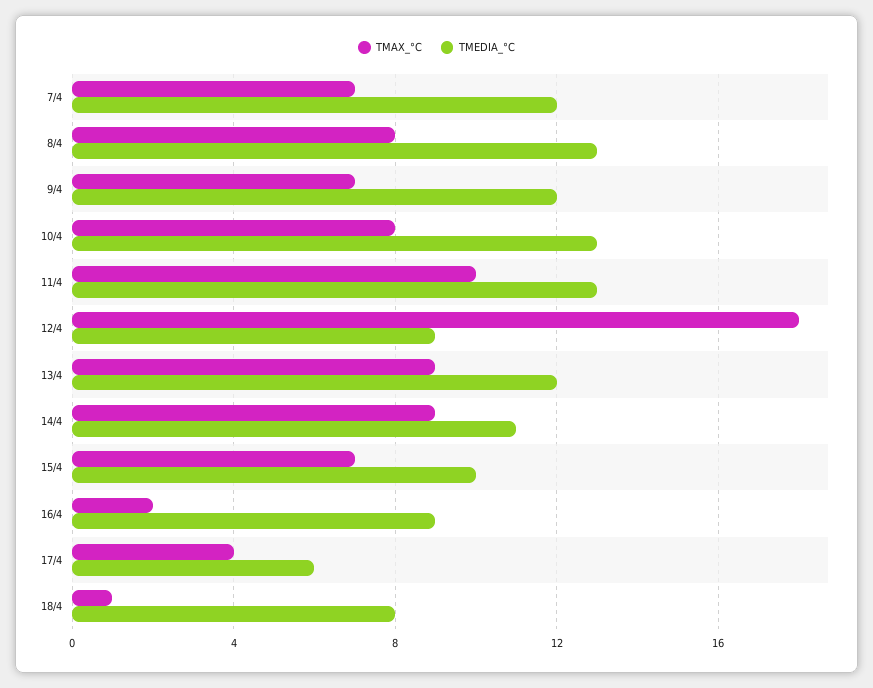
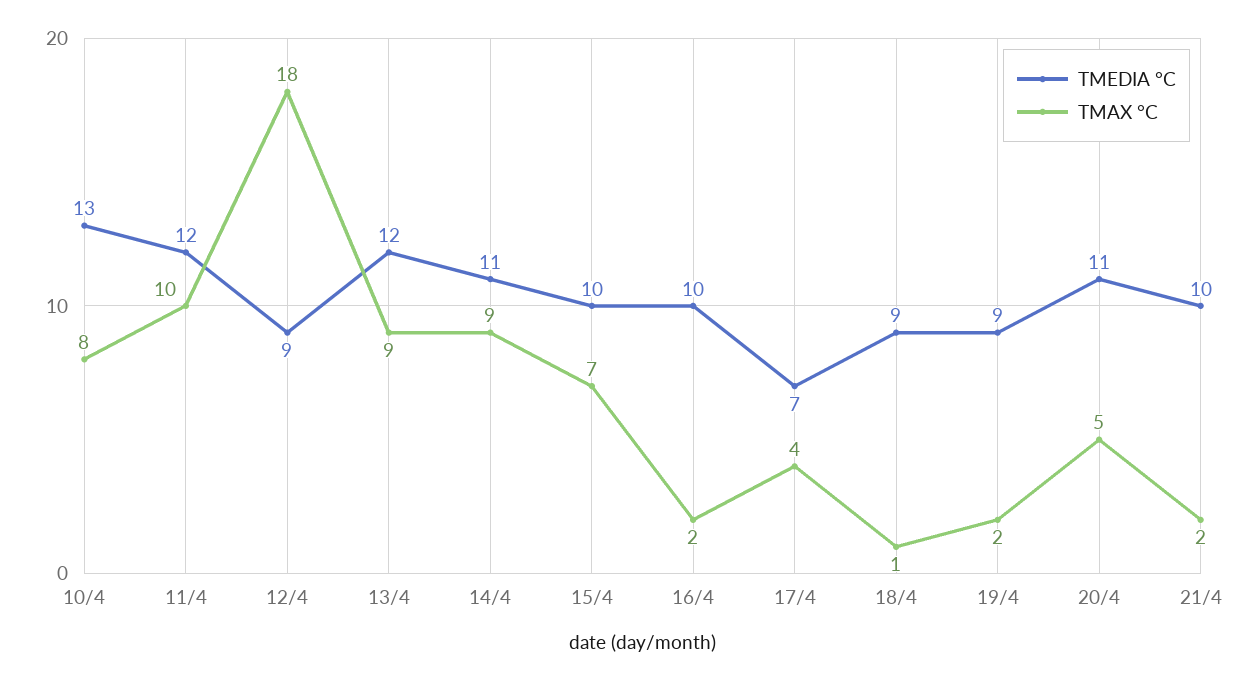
TMAX_°C, 7/4: 7 -> none
TMEDIA_°C, 7/4: 12 -> none
TMAX_°C, 8/4: 8 -> none
TMEDIA_°C, 8/4: 13 -> none
TMAX_°C, 9/4: 7 -> none
TMEDIA_°C, 9/4: 12 -> none
TMEDIA_°C, 11/4: 13 -> 12
TMEDIA_°C, 16/4: 9 -> 10
TMEDIA_°C, 17/4: 6 -> 7
TMEDIA_°C, 18/4: 8 -> 9
TMEDIA_°C, 19/4: none -> 9
TMAX_°C, 19/4: none -> 2
TMEDIA_°C, 20/4: none -> 11
TMAX_°C, 20/4: none -> 5
TMEDIA_°C, 21/4: none -> 10
TMAX_°C, 21/4: none -> 2

